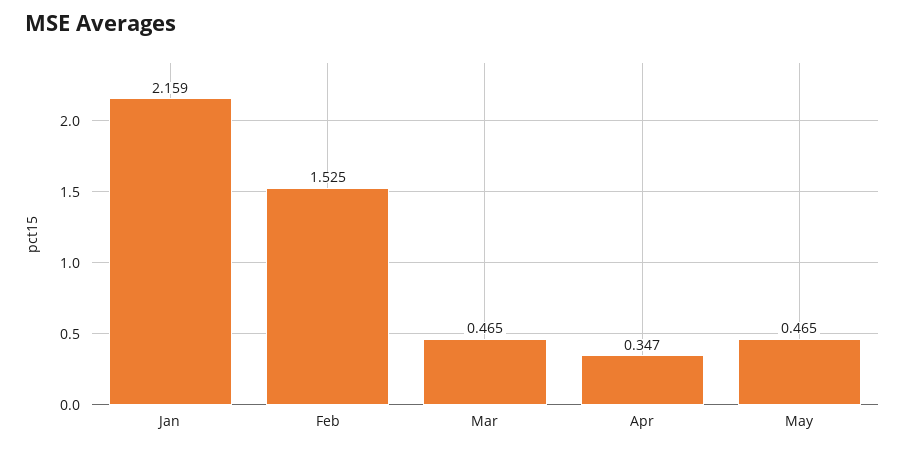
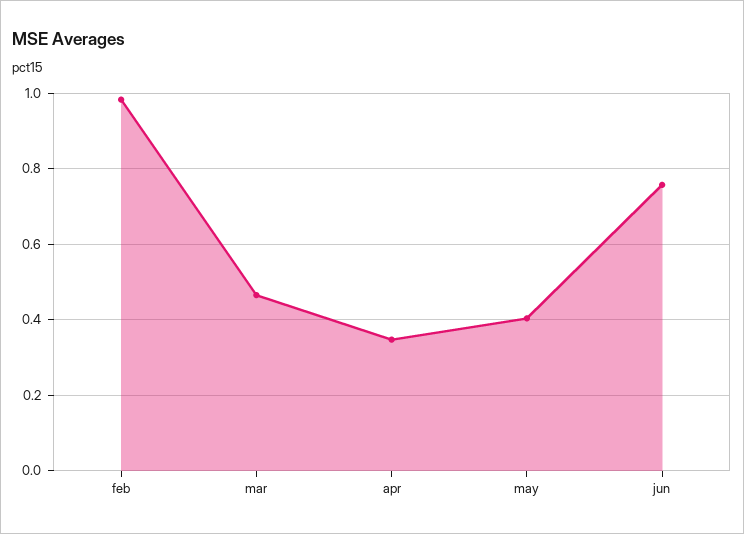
Jan: 2.159 -> none
Feb: 1.525 -> 0.98
May: 0.465 -> 0.4
jun: none -> 0.76

